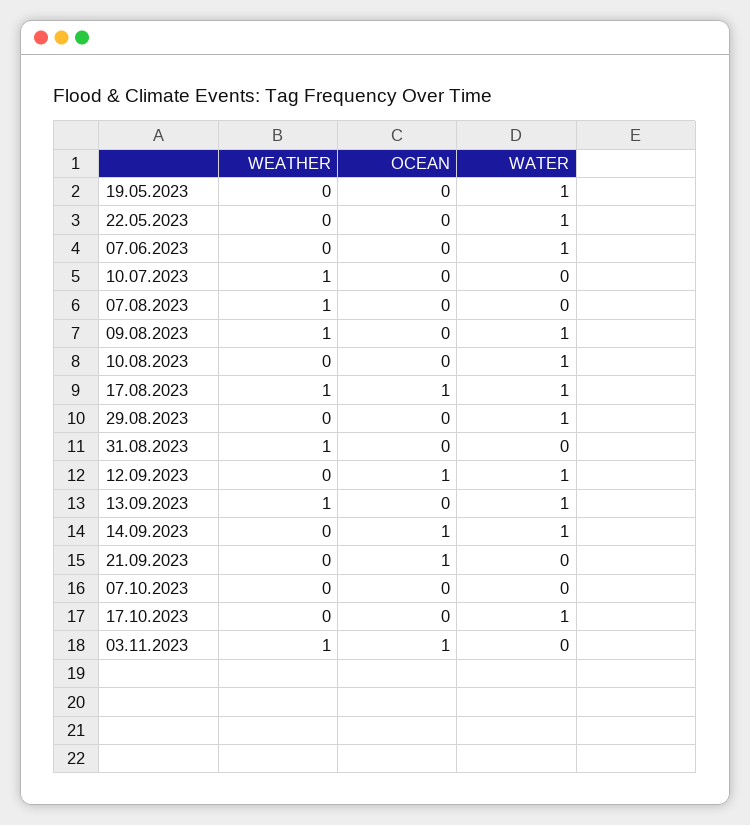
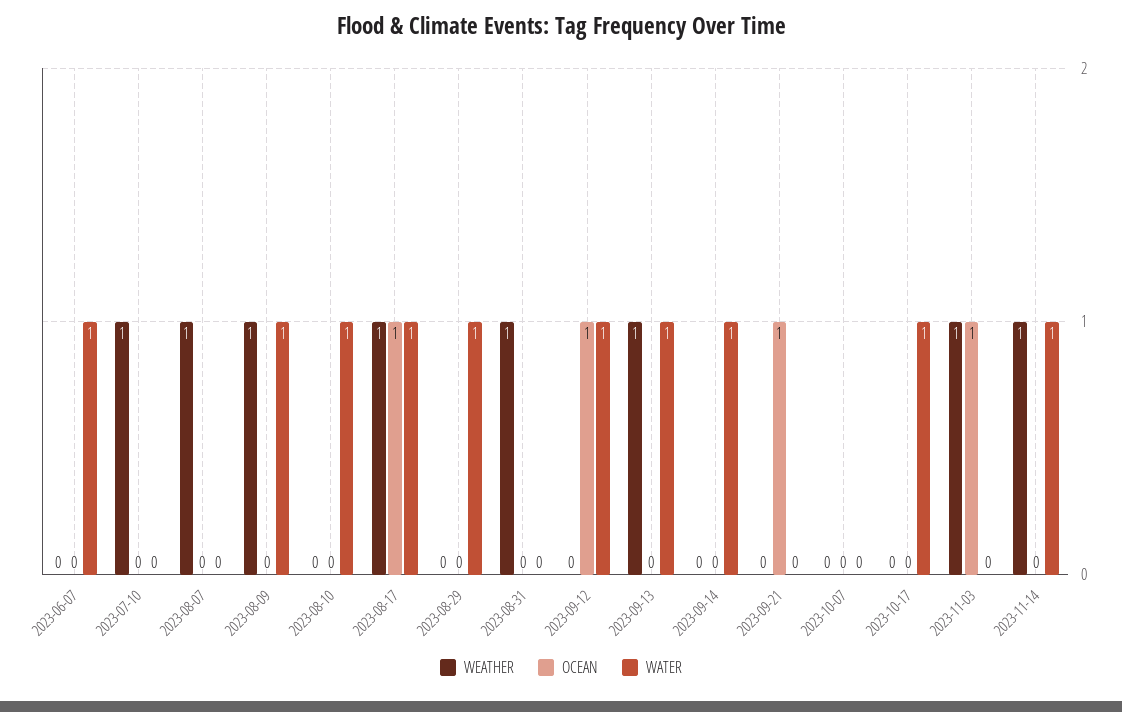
WEATHER, 19.05.2023: 0 -> none
OCEAN, 19.05.2023: 0 -> none
WATER, 19.05.2023: 1 -> none
WEATHER, 22.05.2023: 0 -> none
OCEAN, 22.05.2023: 0 -> none
WATER, 22.05.2023: 1 -> none
OCEAN, 14.09.2023: 1 -> 0
WEATHER, 2023-11-14: none -> 1
OCEAN, 2023-11-14: none -> 0
WATER, 2023-11-14: none -> 1

